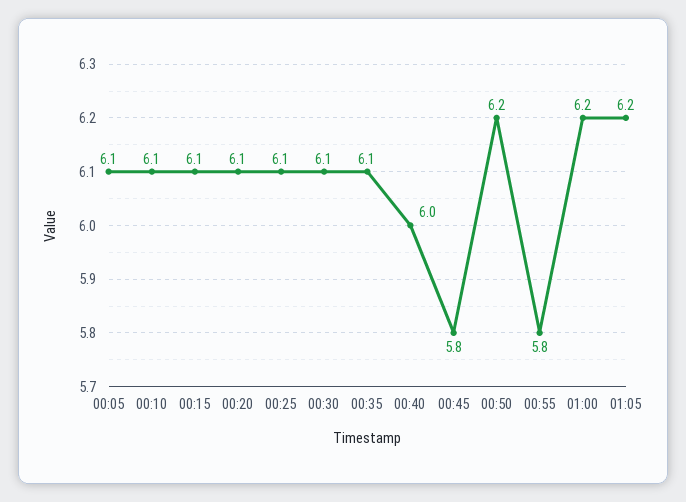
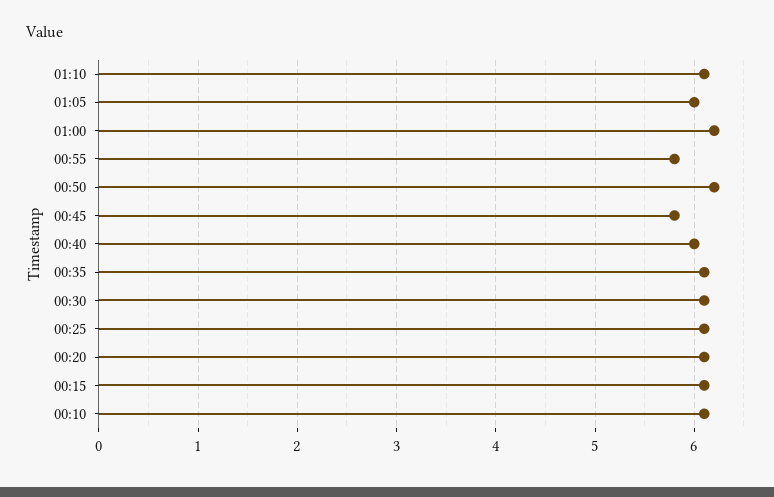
00:05: 6.1 -> none
01:05: 6.2 -> 6
01:10: none -> 6.1

